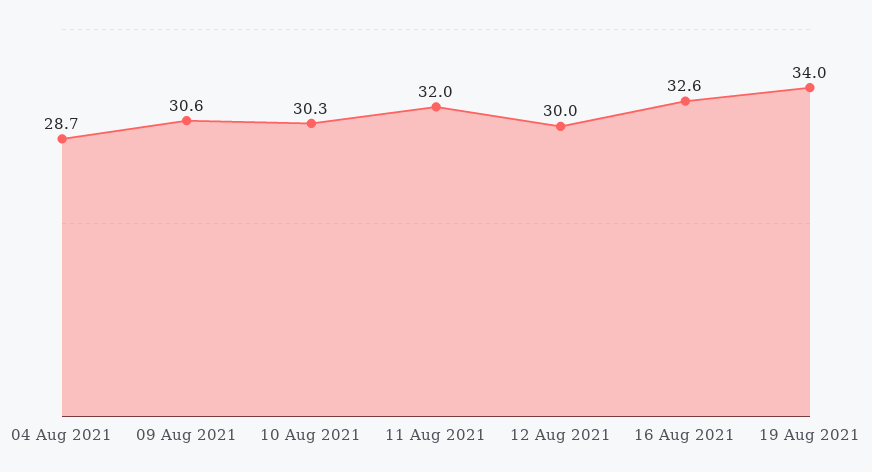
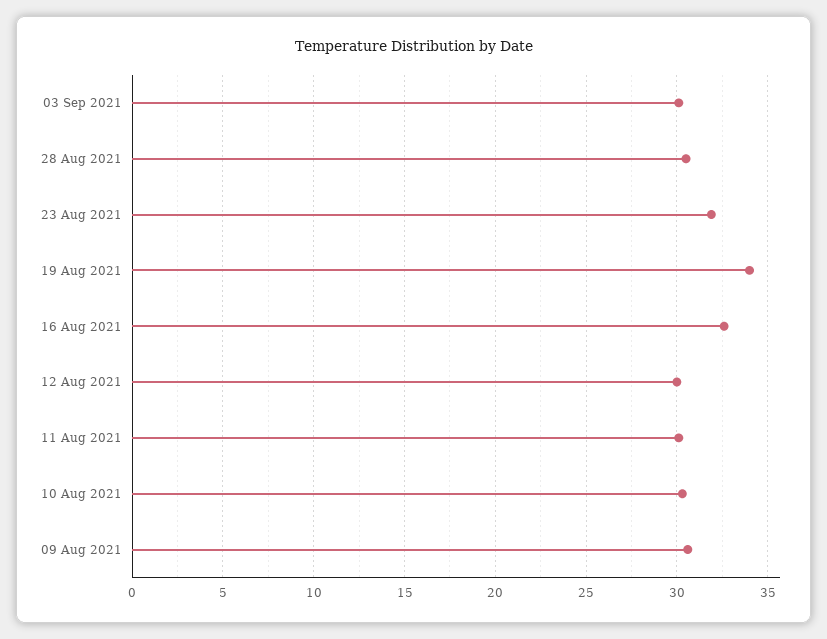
04 Aug 2021: 28.7 -> none
11 Aug 2021: 32 -> 30
03 Sep 2021: none -> 30
28 Aug 2021: none -> 30.5
23 Aug 2021: none -> 32

